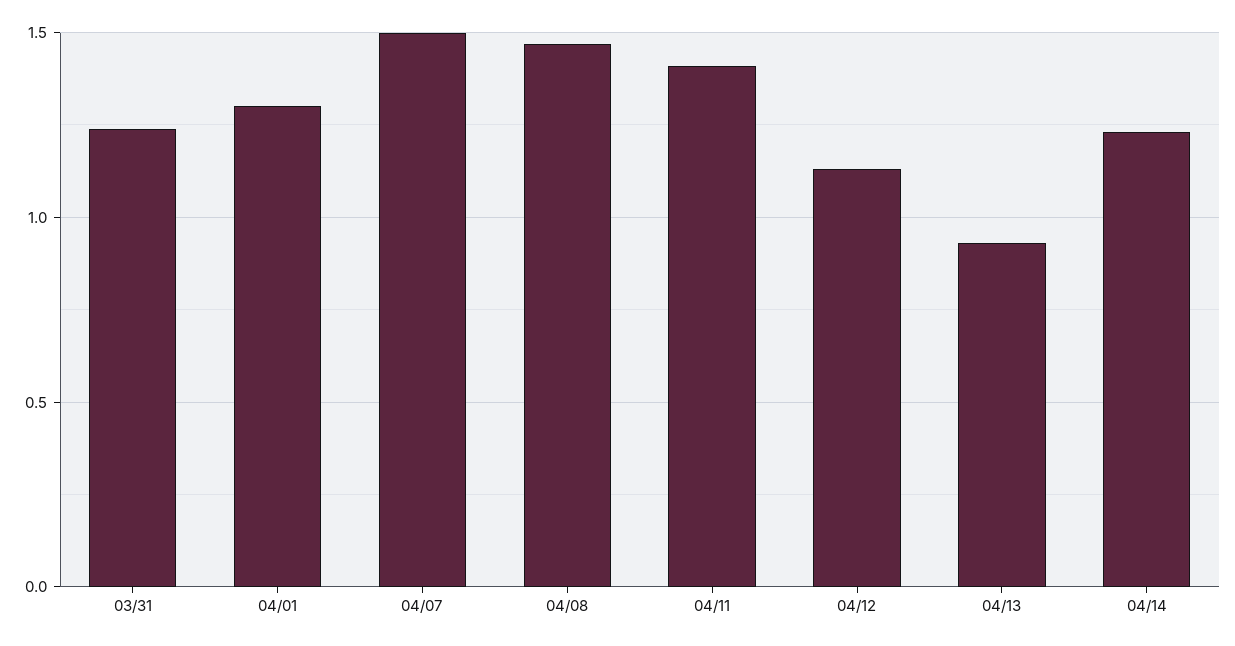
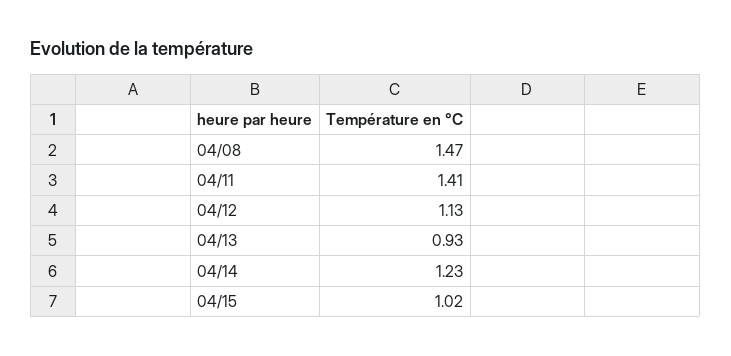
03/31: 1.25 -> none
04/01: 1.3 -> none
04/07: 1.5 -> none
04/15: none -> 1.02

